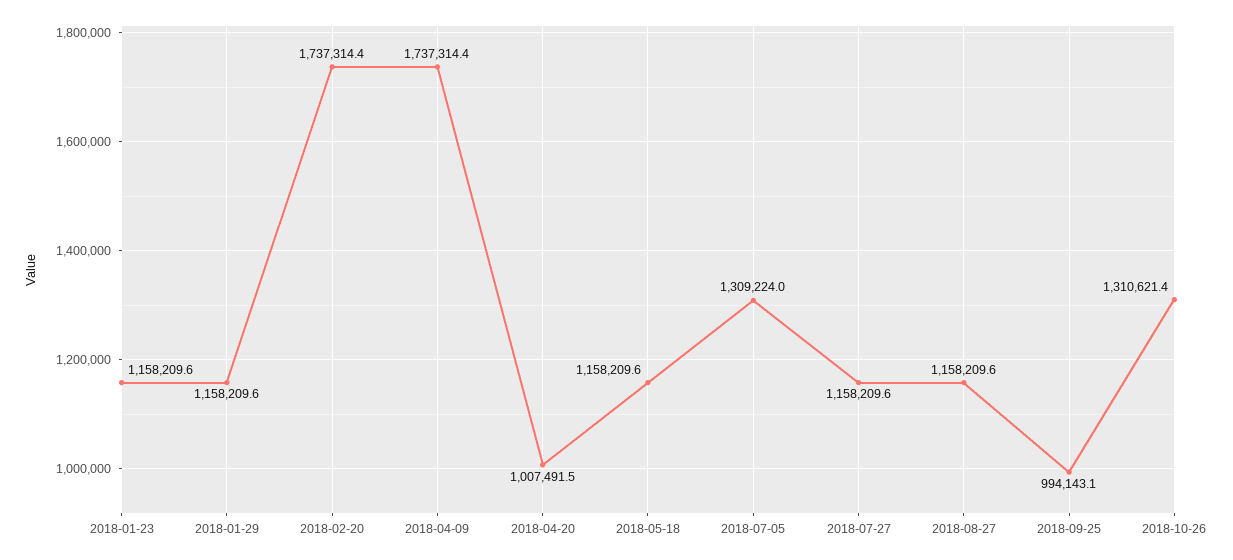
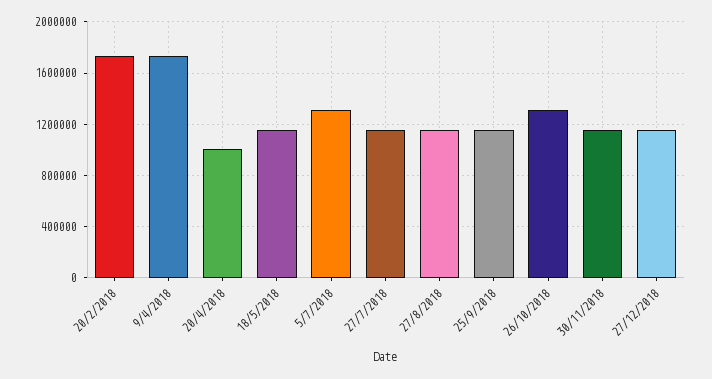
2018-01-23: 1158209.6 -> none
2018-01-29: 1158209.6 -> none
2018-09-25: 994143.1 -> 1150000
30/11/2018: none -> 1150000
27/12/2018: none -> 1150000

